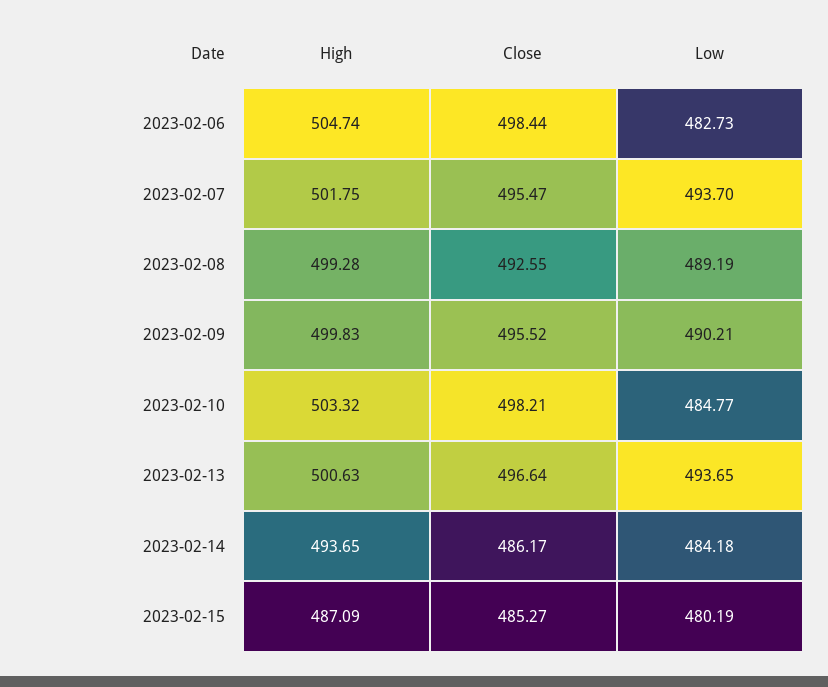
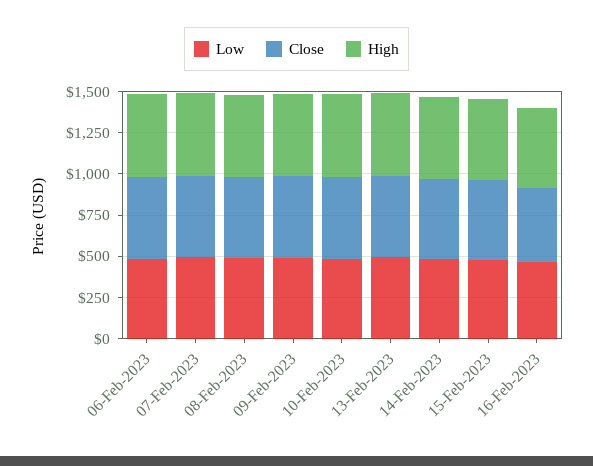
Low, 16-Feb-2023: none -> 450
Close, 16-Feb-2023: none -> 450
High, 16-Feb-2023: none -> 500

